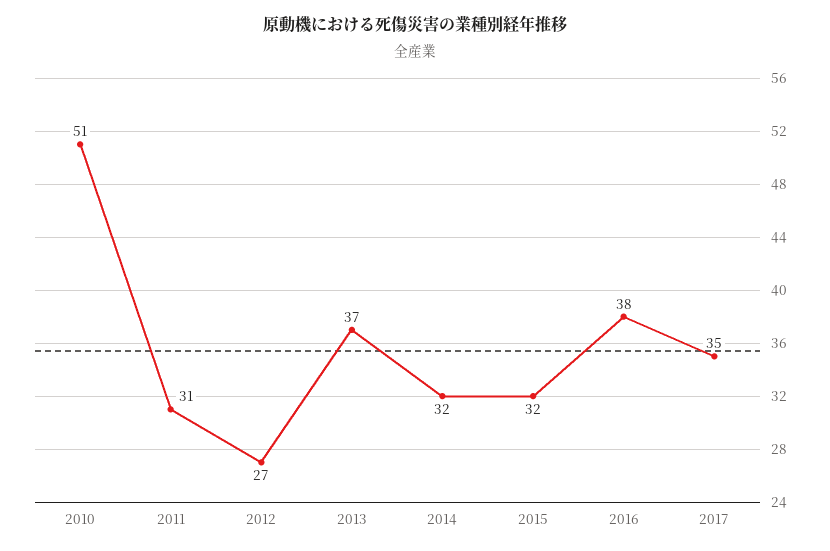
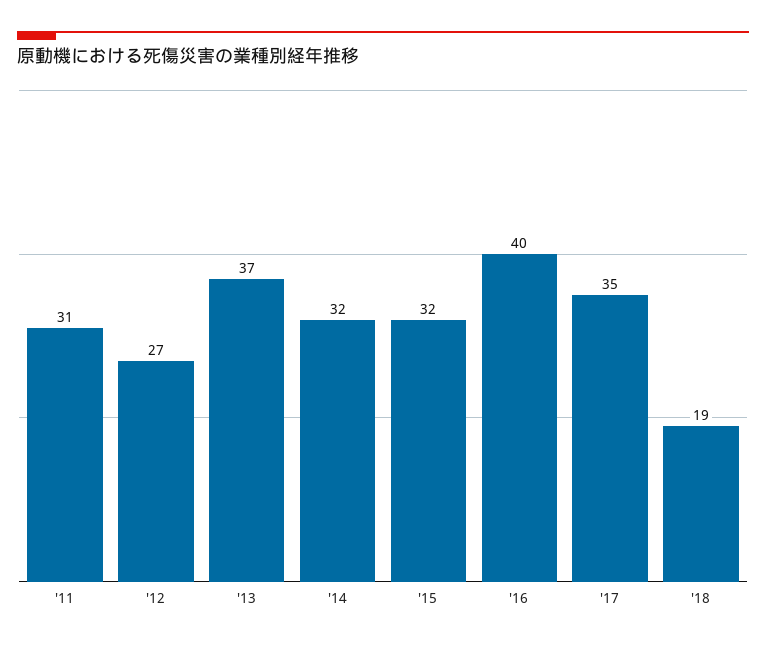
2010: 51 -> none
2016: 38 -> 40
'18: none -> 19

